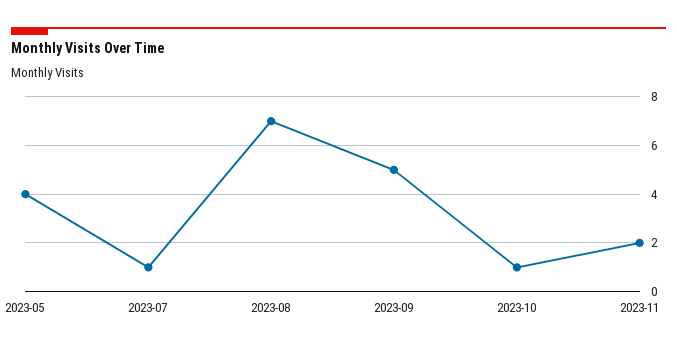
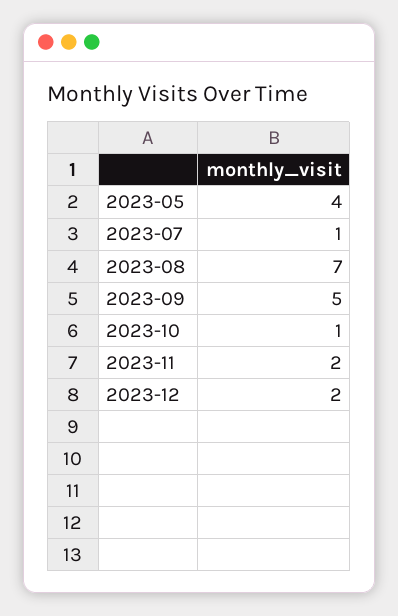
2023-12: none -> 2

